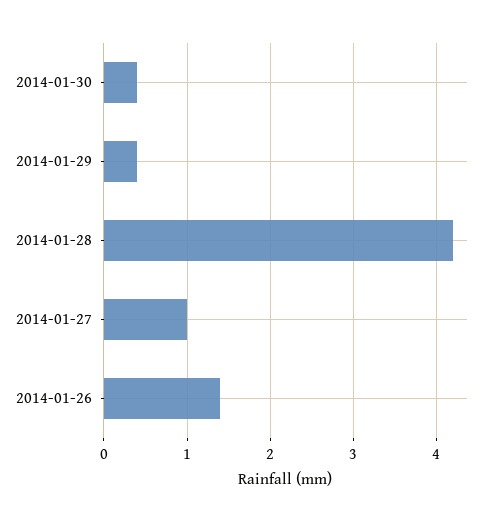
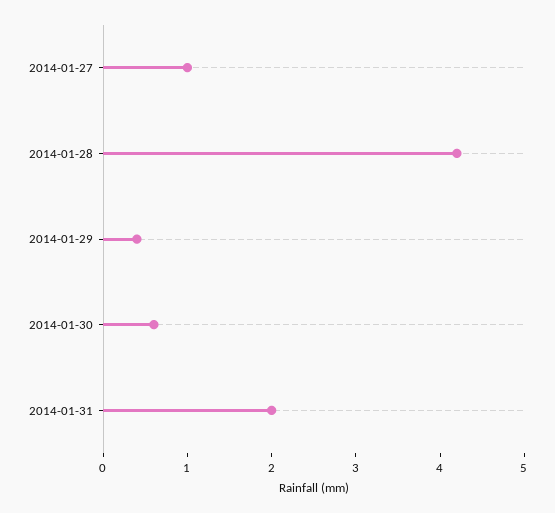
2014-01-30: 0.4 -> 0.6
2014-01-26: 1.4 -> none
2014-01-31: none -> 2

